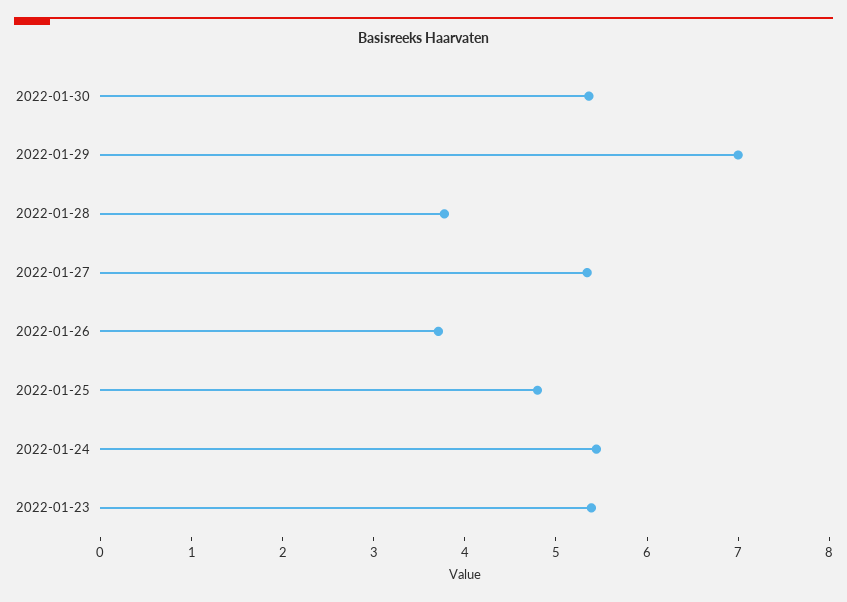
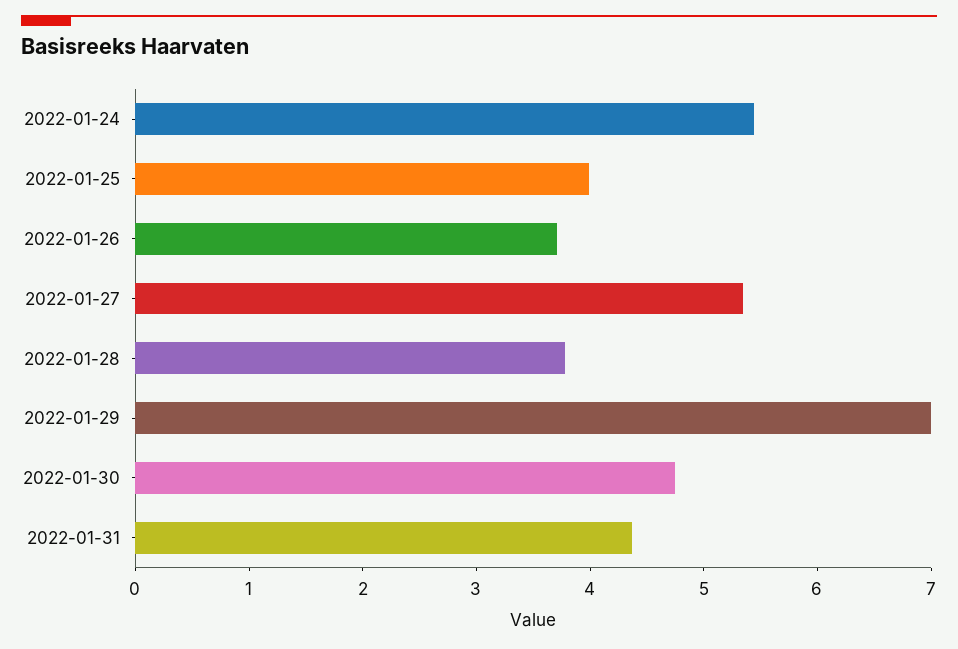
2022-01-30: 5.4 -> 4.8
2022-01-25: 4.8 -> 4
2022-01-23: 5.4 -> none
2022-01-31: none -> 4.4

